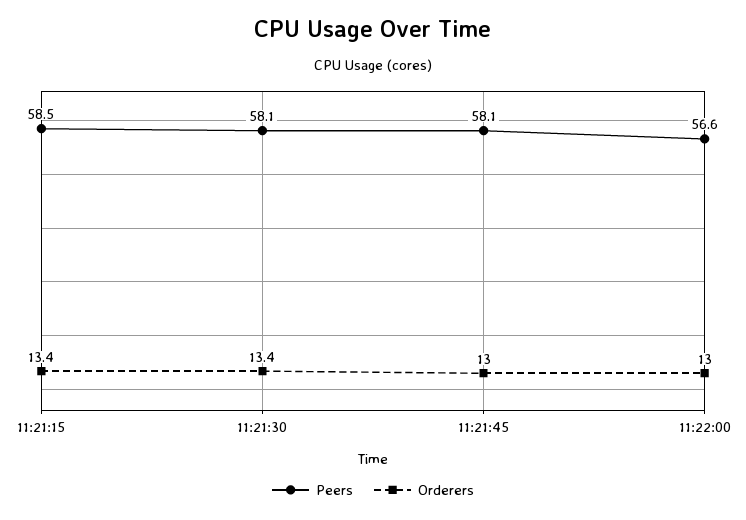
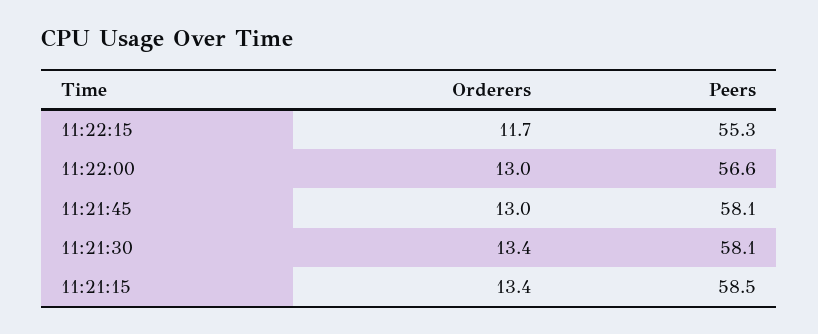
Orderers, 11:22:15: none -> 11.7
Peers, 11:22:15: none -> 55.3

